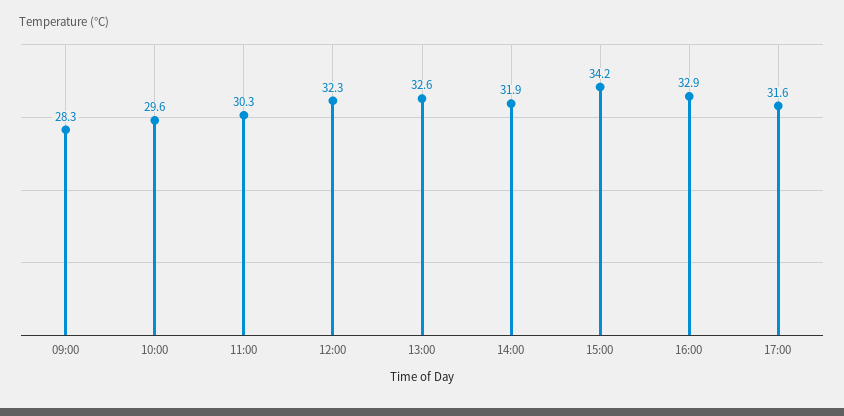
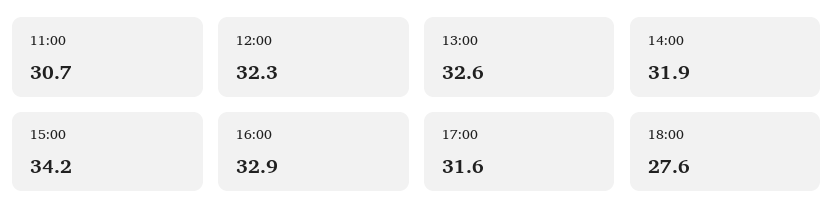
09:00: 28.3 -> none
10:00: 29.6 -> none
11:00: 30.3 -> 30.7
18:00: none -> 27.6

